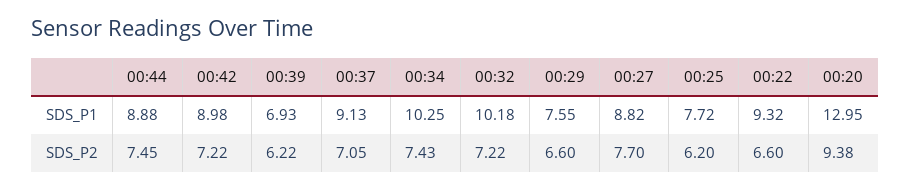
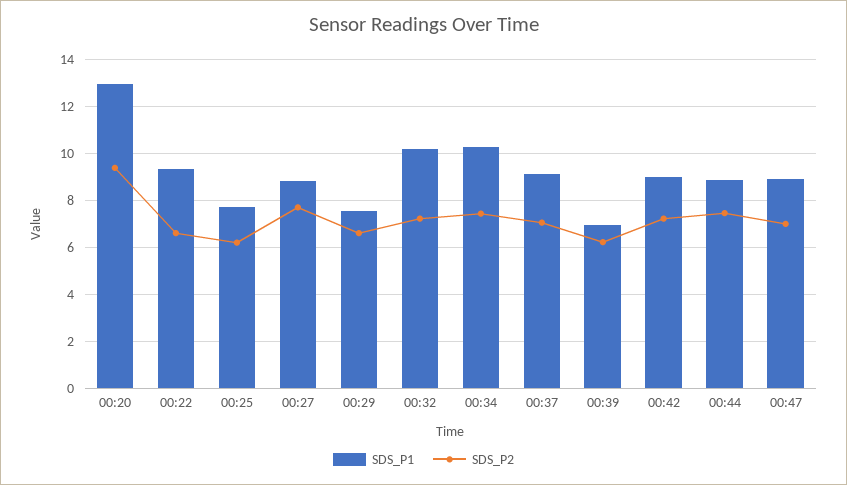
SDS_P1, 00:47: none -> 9
SDS_P2, 00:47: none -> 7

